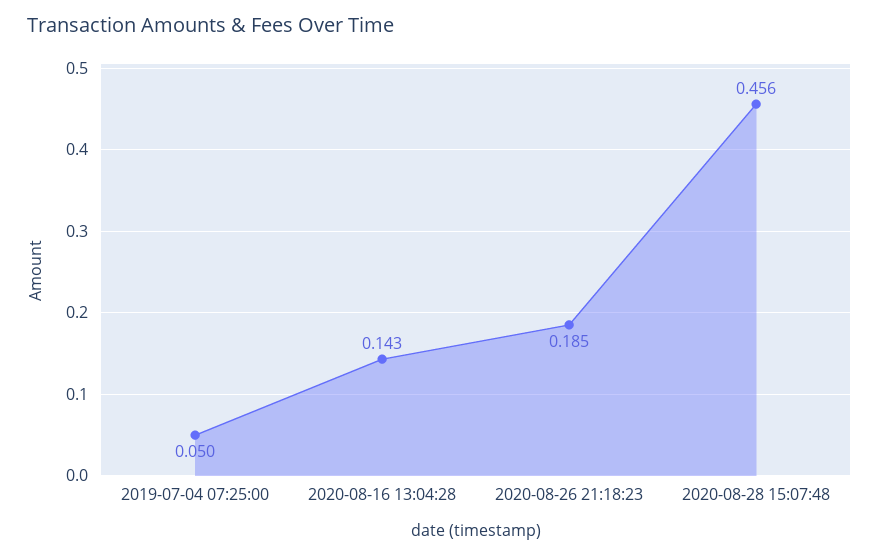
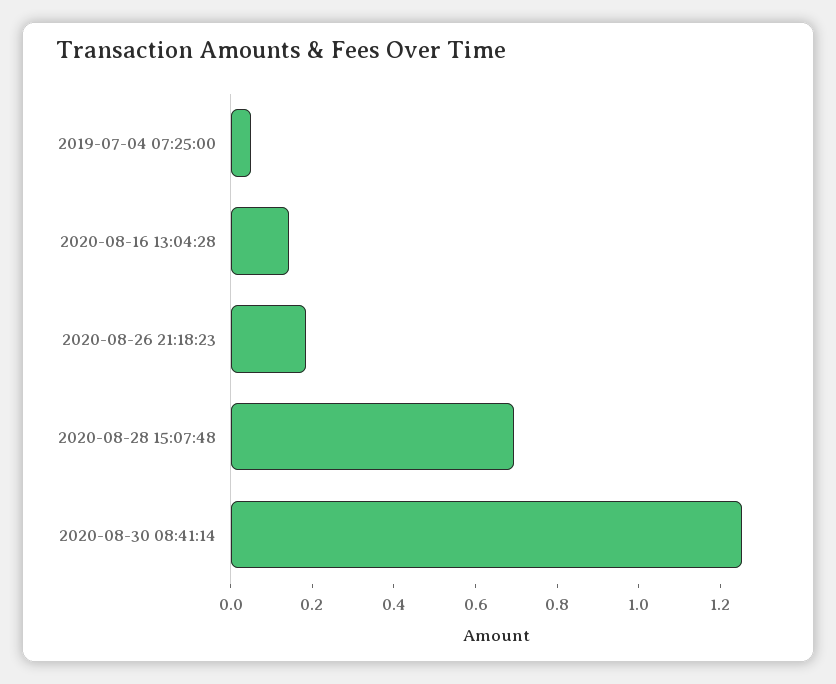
2020-08-28 15:07:48: 0.456 -> 0.7
2020-08-30 08:41:14: none -> 1.25

